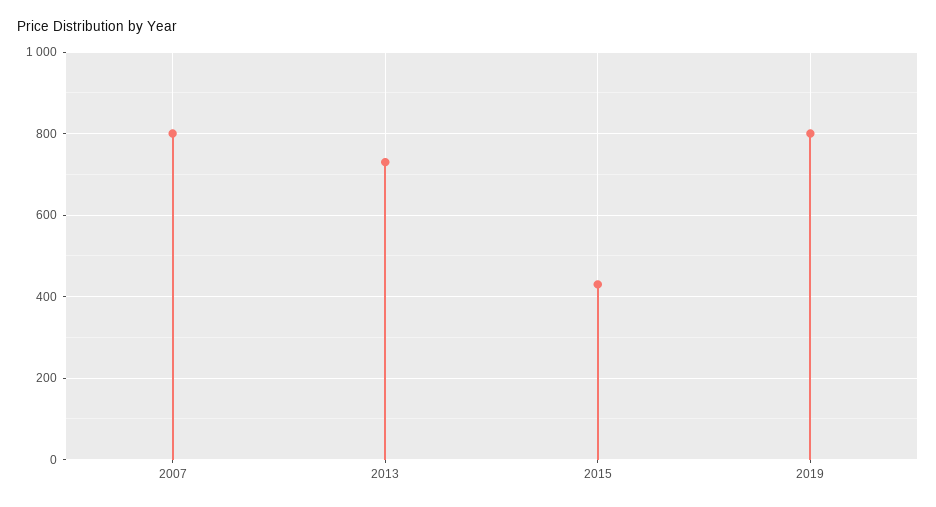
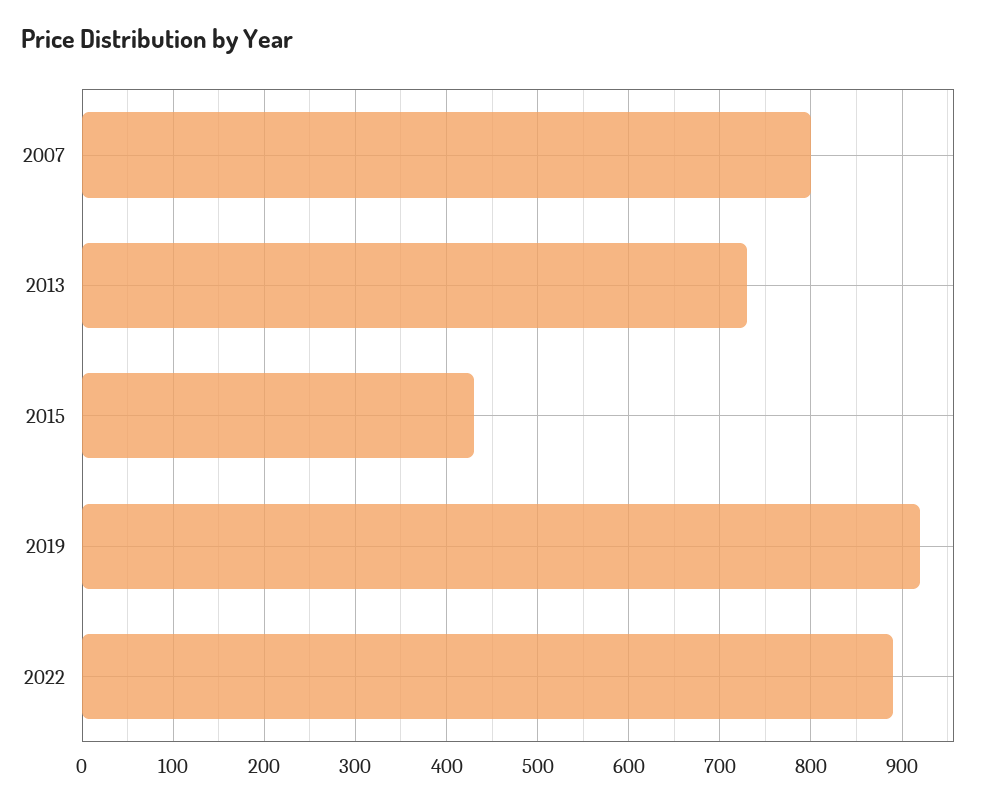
2019: 800 -> 920
2022: none -> 890

